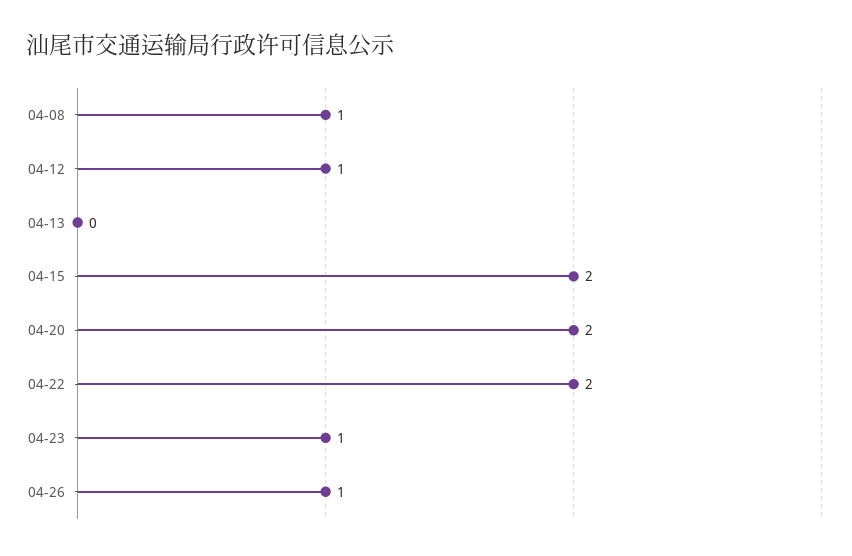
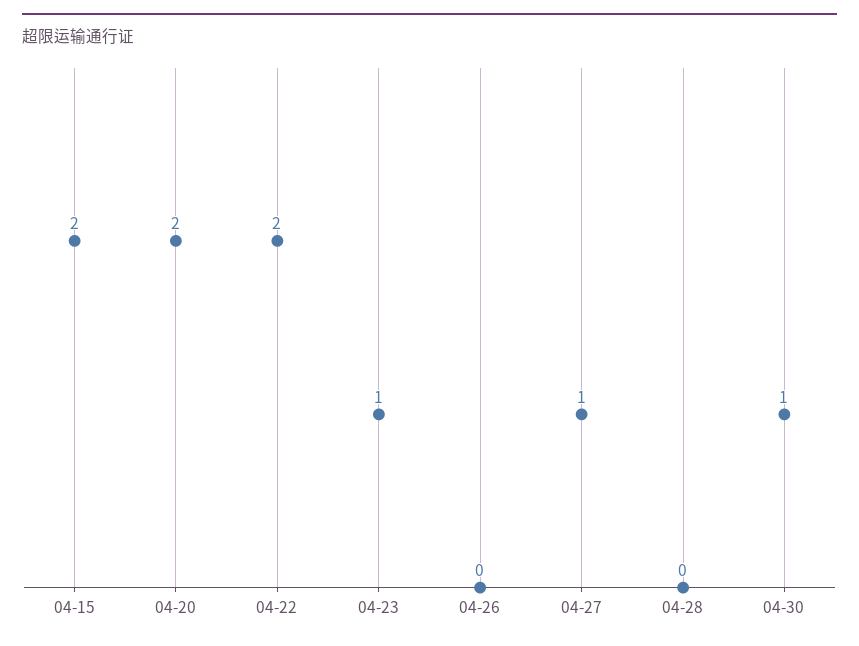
04-08: 1 -> none
04-12: 1 -> none
04-13: 0 -> none
04-26: 1 -> 0
04-27: none -> 1
04-28: none -> 0
04-30: none -> 1

